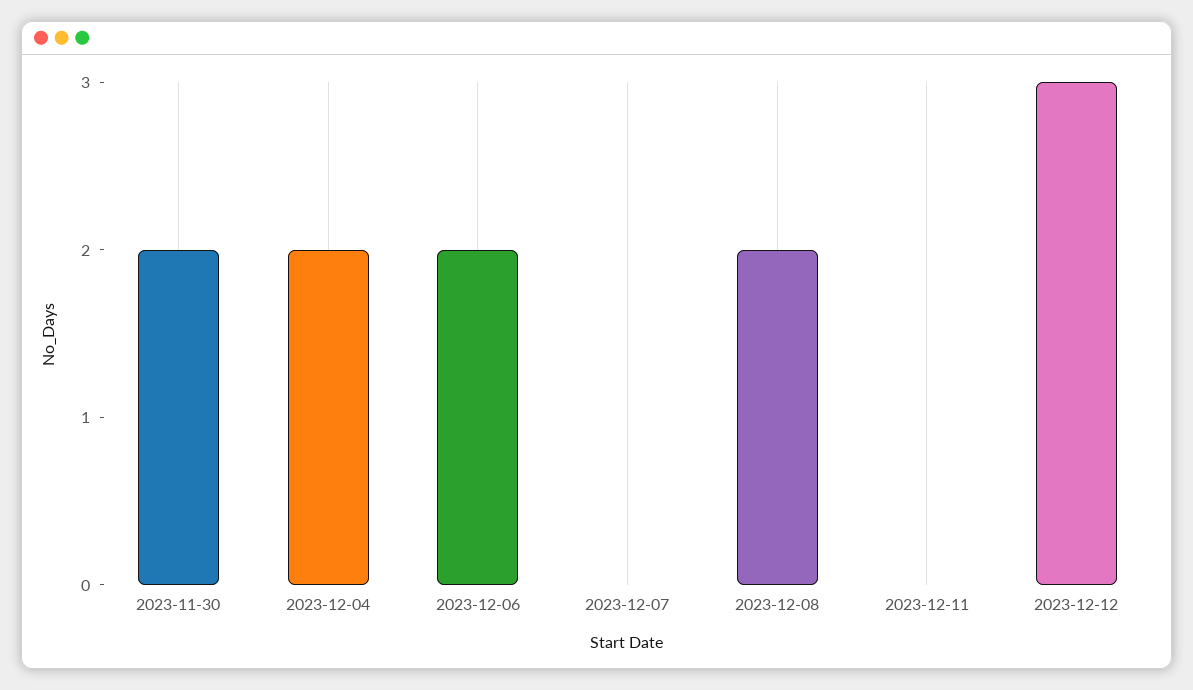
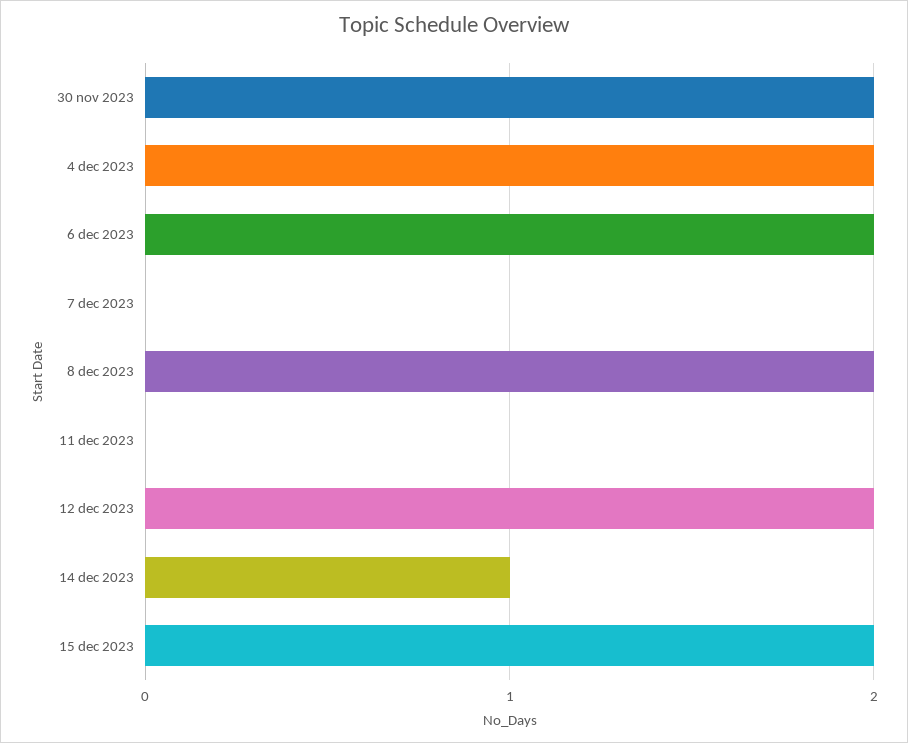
2023-12-12: 3 -> 2
14 dec 2023: none -> 1
15 dec 2023: none -> 2

